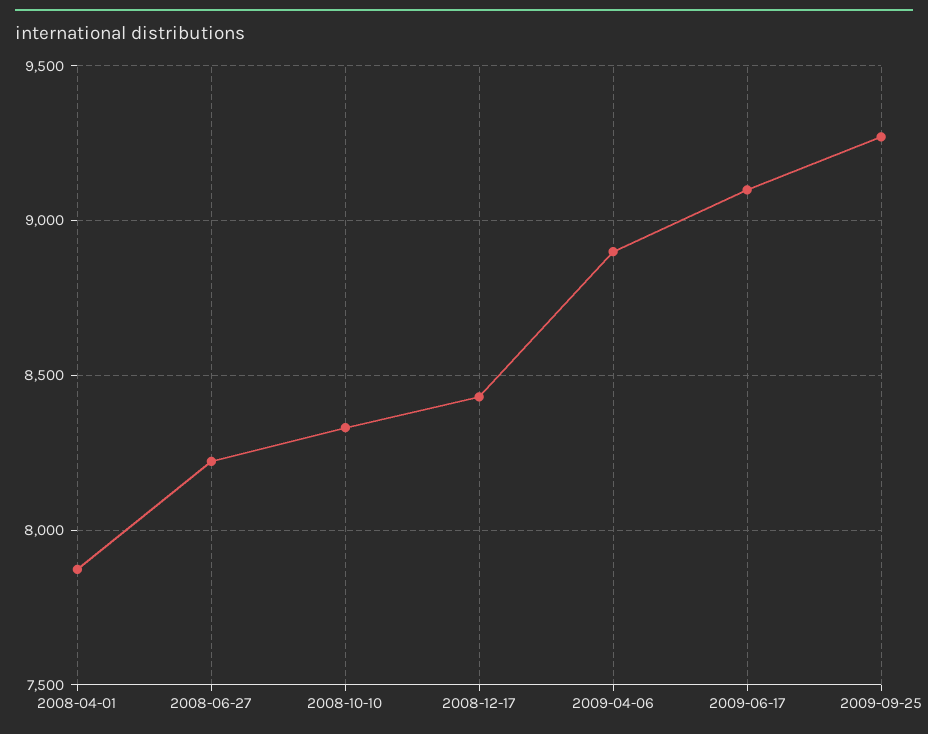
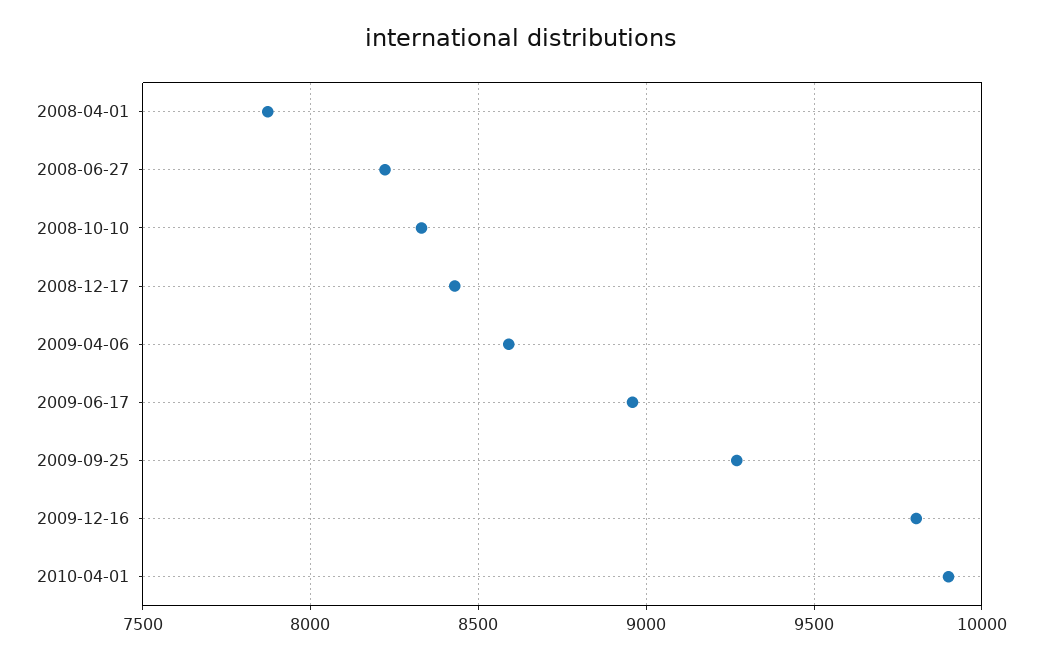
2009-04-06: 8900 -> 8600
2009-06-17: 9100 -> 8950
2009-12-16: none -> 9800
2010-04-01: none -> 9900

